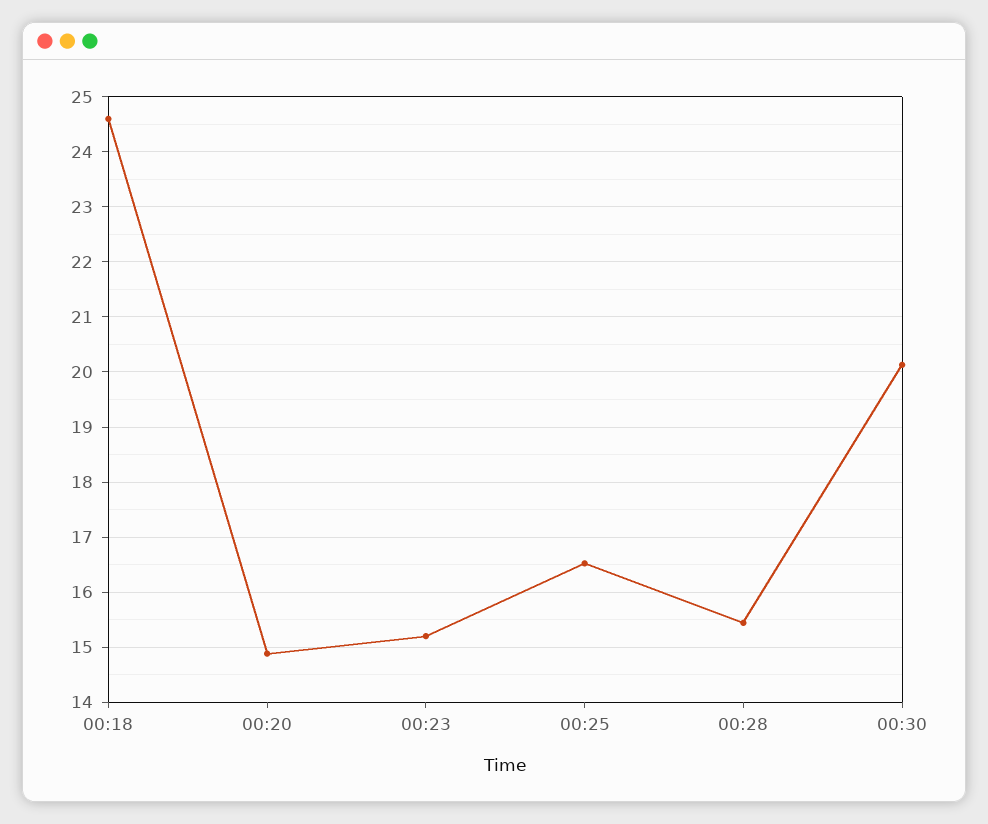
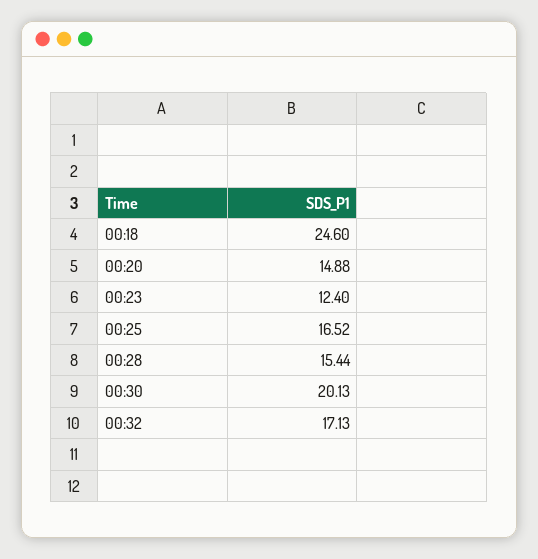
00:23: 15.2 -> 12.4
00:32: none -> 17.13

